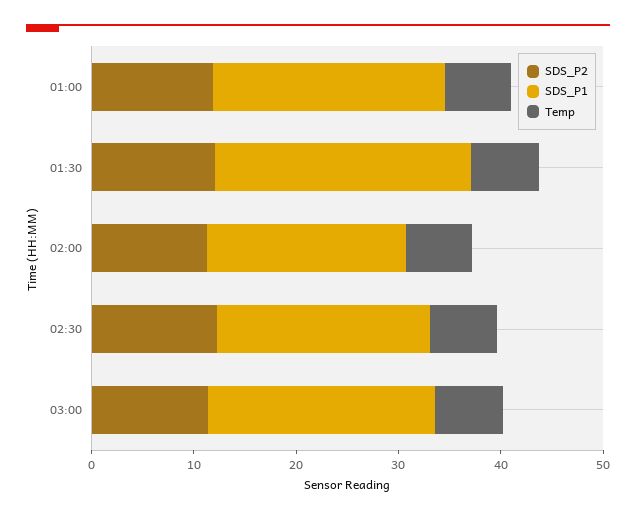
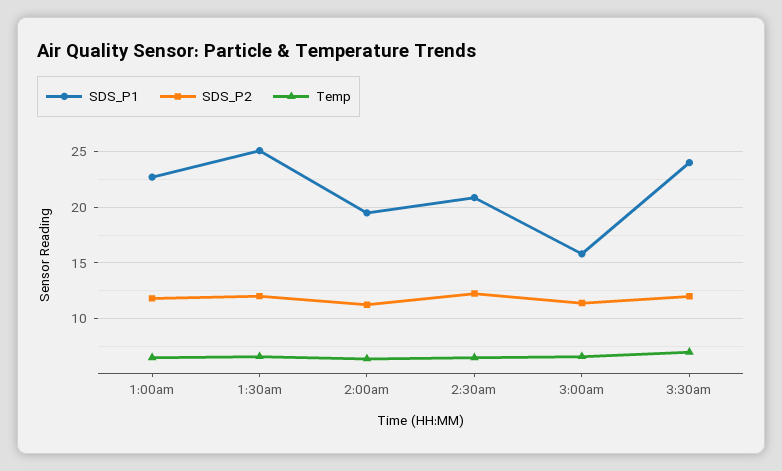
SDS_P1, 03:00: 22 -> 16
SDS_P1, 3:30am: none -> 24
SDS_P2, 3:30am: none -> 12
Temp, 3:30am: none -> 7

